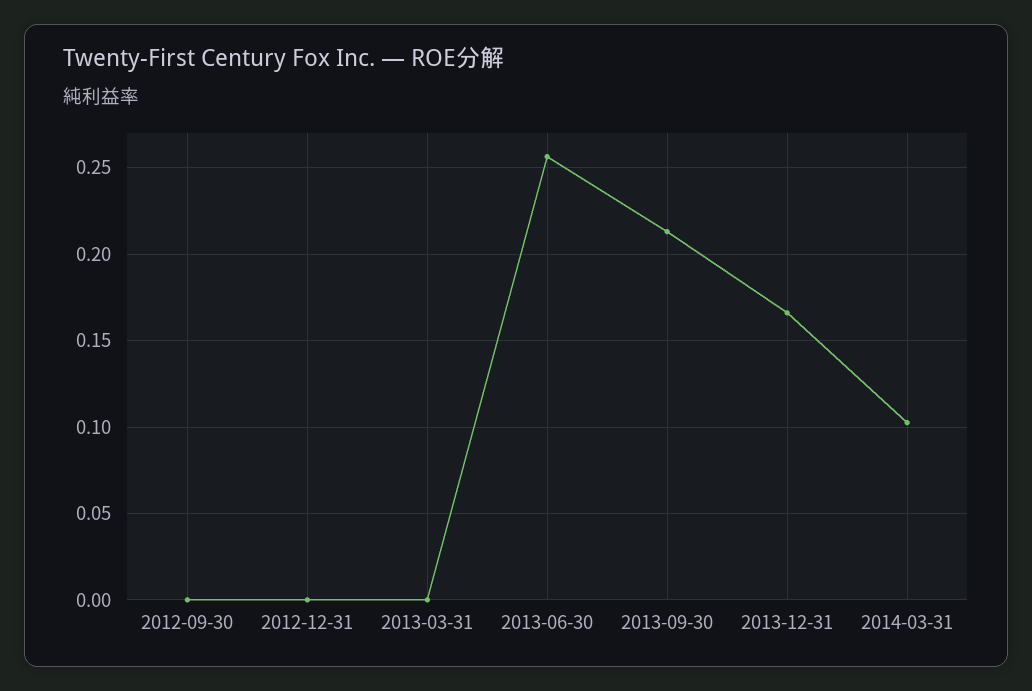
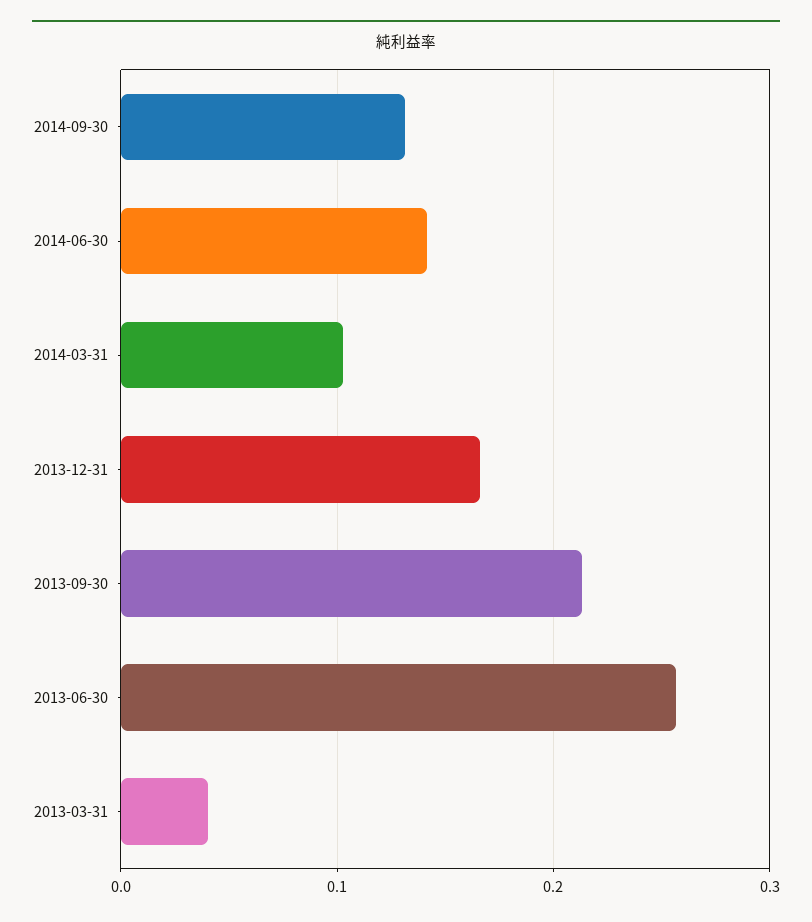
2012-09-30: 0 -> none
2012-12-31: 0 -> none
2013-03-31: 0 -> 0.04
2014-09-30: none -> 0.13
2014-06-30: none -> 0.14

